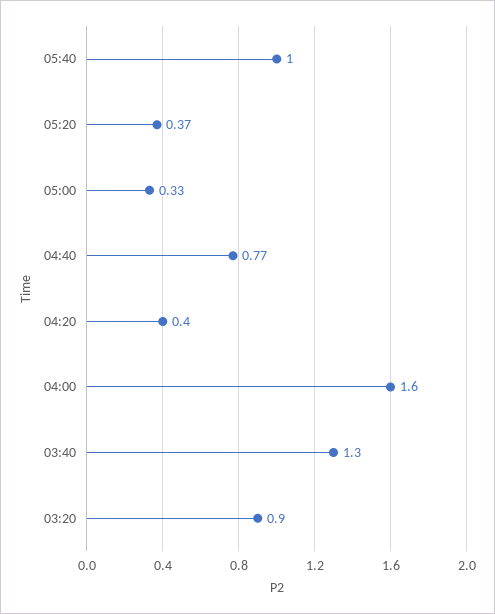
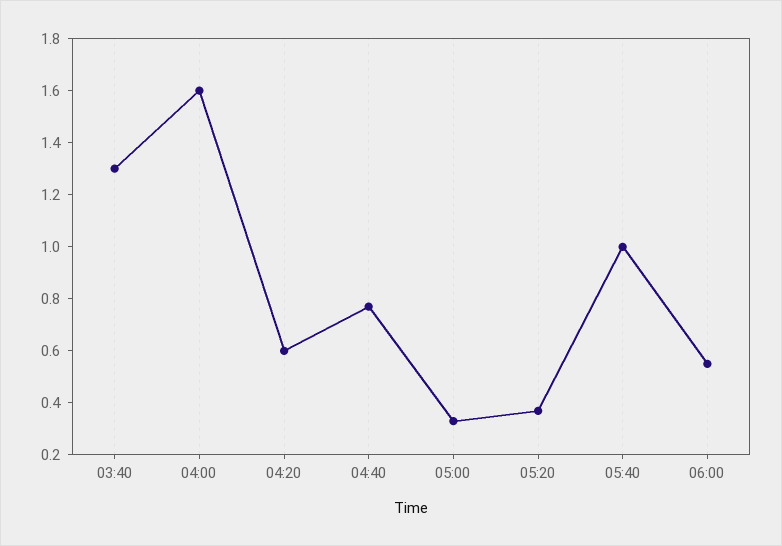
04:20: 0.4 -> 0.6
03:20: 0.9 -> none
06:00: none -> 0.55

